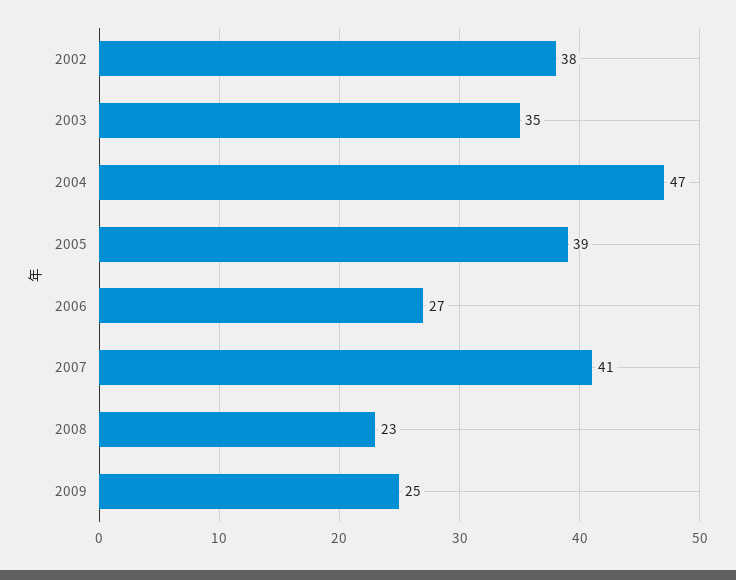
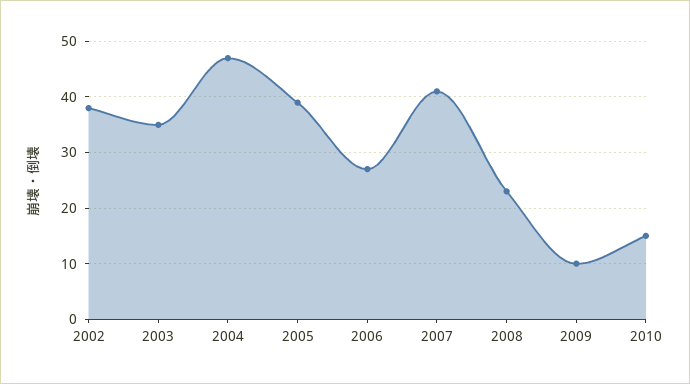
2009: 25 -> 10
2010: none -> 15

